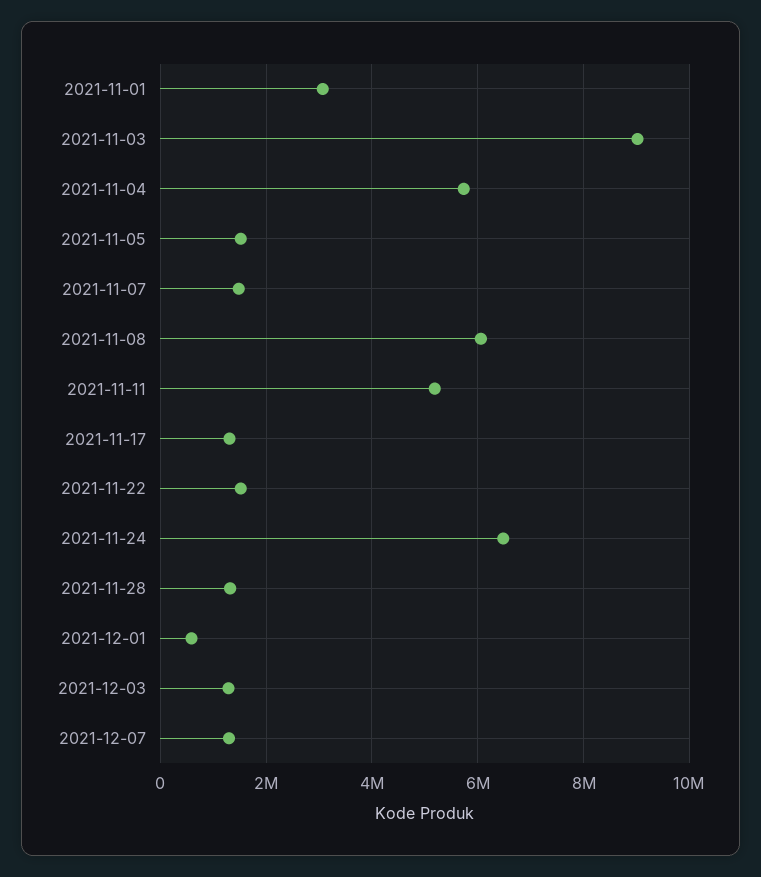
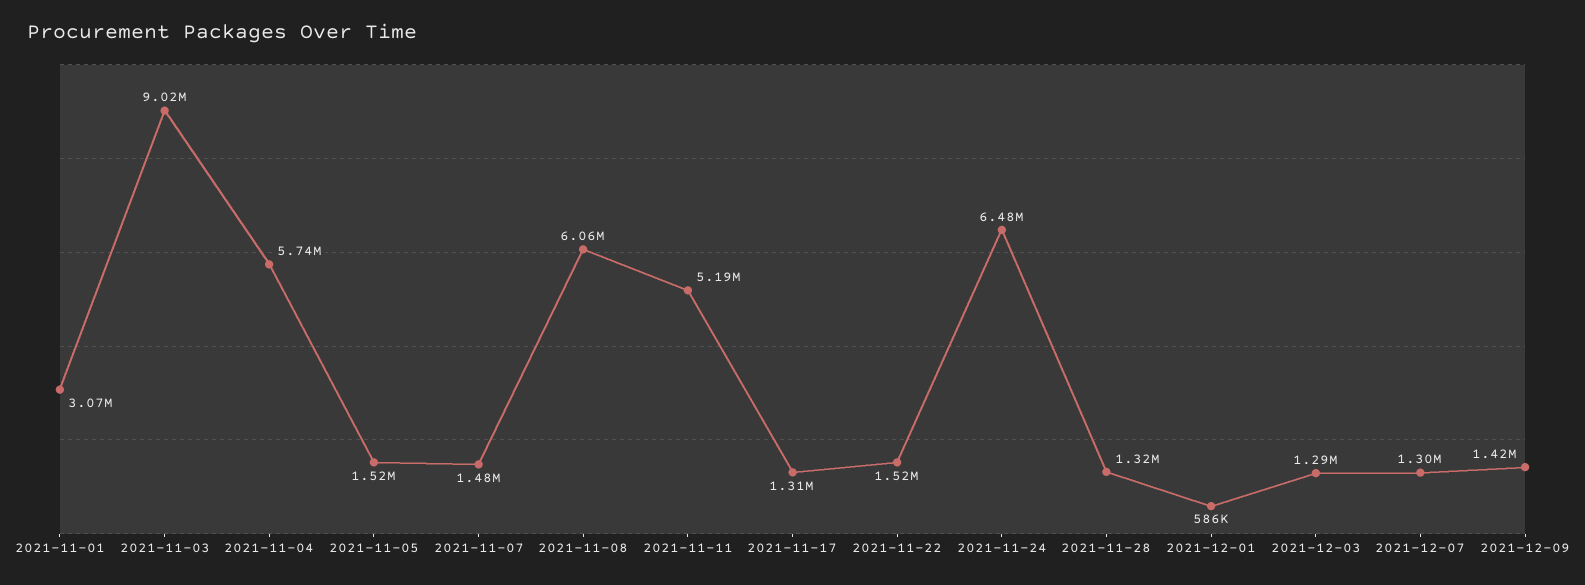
2021-12-09: none -> 1420000

